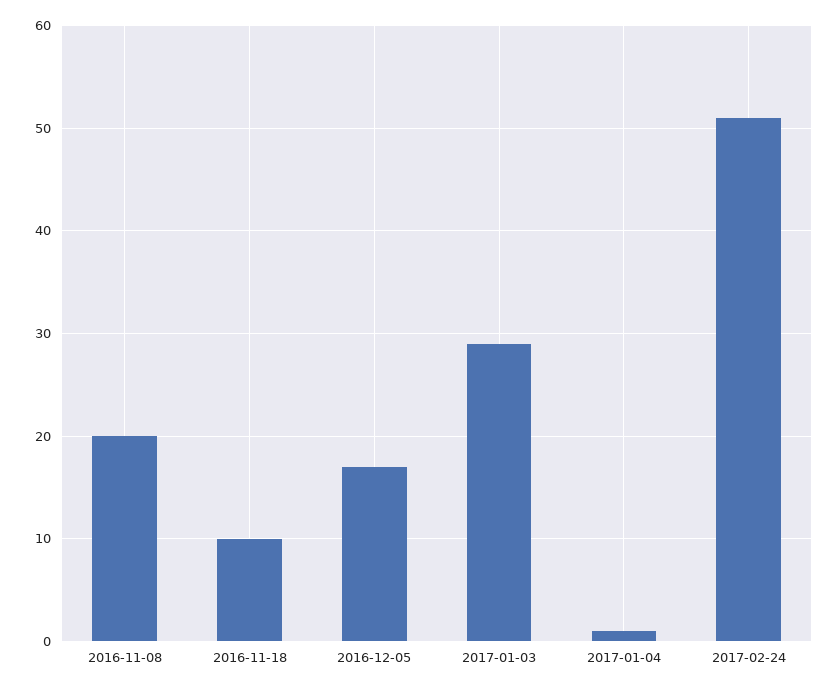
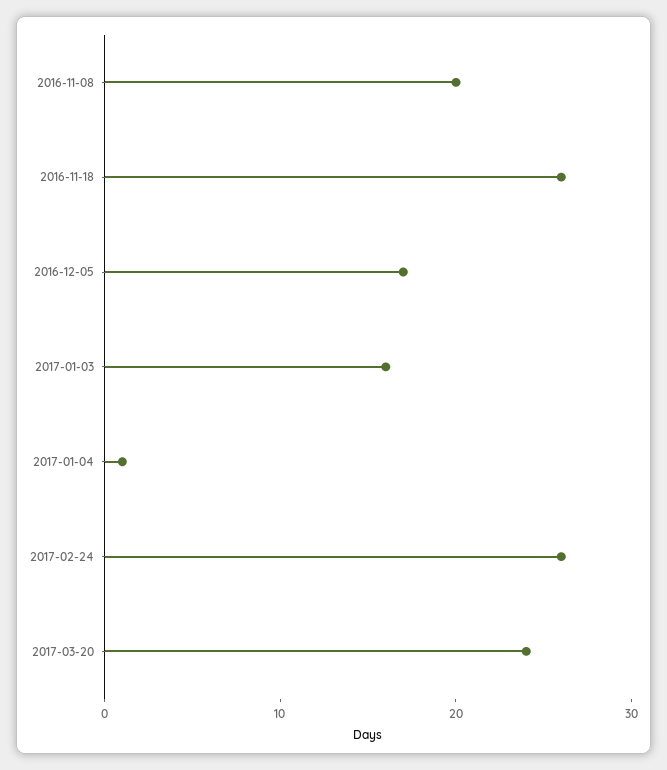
2016-11-18: 10 -> 26
2017-01-03: 29 -> 16
2017-02-24: 51 -> 26
2017-03-20: none -> 24

